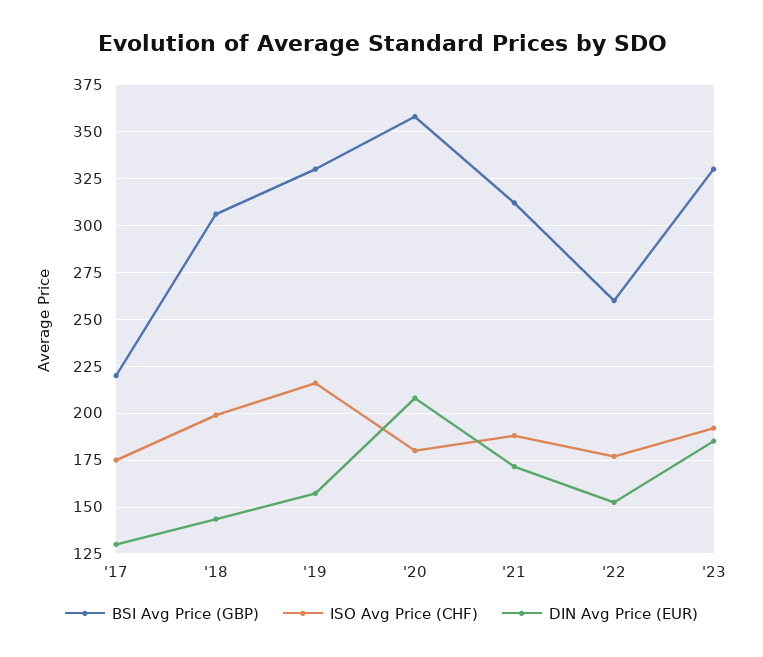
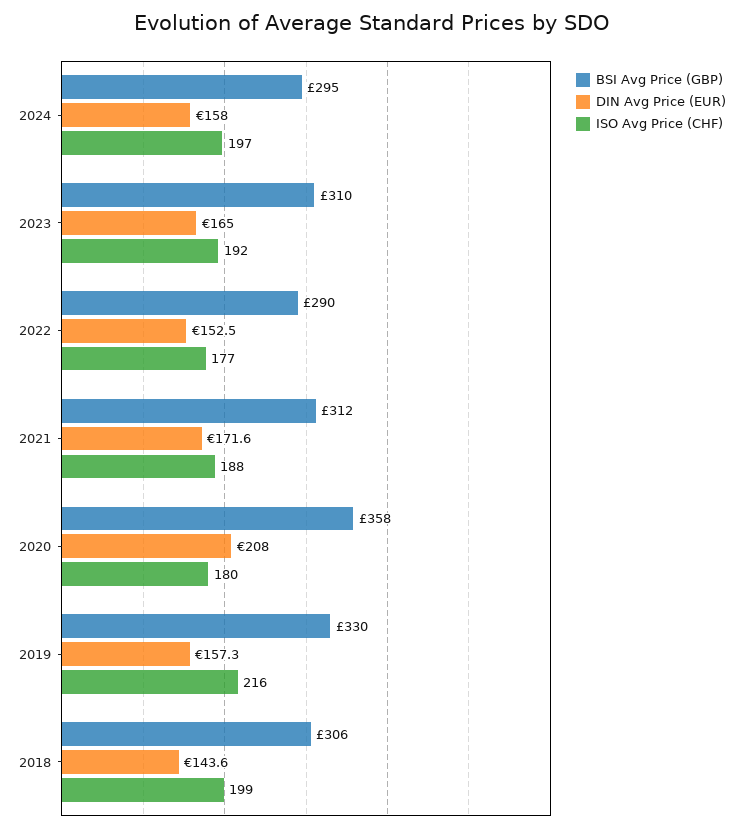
BSI Avg Price (GBP), '17: 220 -> none
ISO Avg Price (CHF), '17: 175 -> none
DIN Avg Price (EUR), '17: 130 -> none
BSI Avg Price (GBP), '22: 260 -> 290
BSI Avg Price (GBP), '23: 330 -> 310
DIN Avg Price (EUR), '23: 185 -> 165
BSI Avg Price (GBP), 2024: none -> 295
DIN Avg Price (EUR), 2024: none -> 158
ISO Avg Price (CHF), 2024: none -> 197

